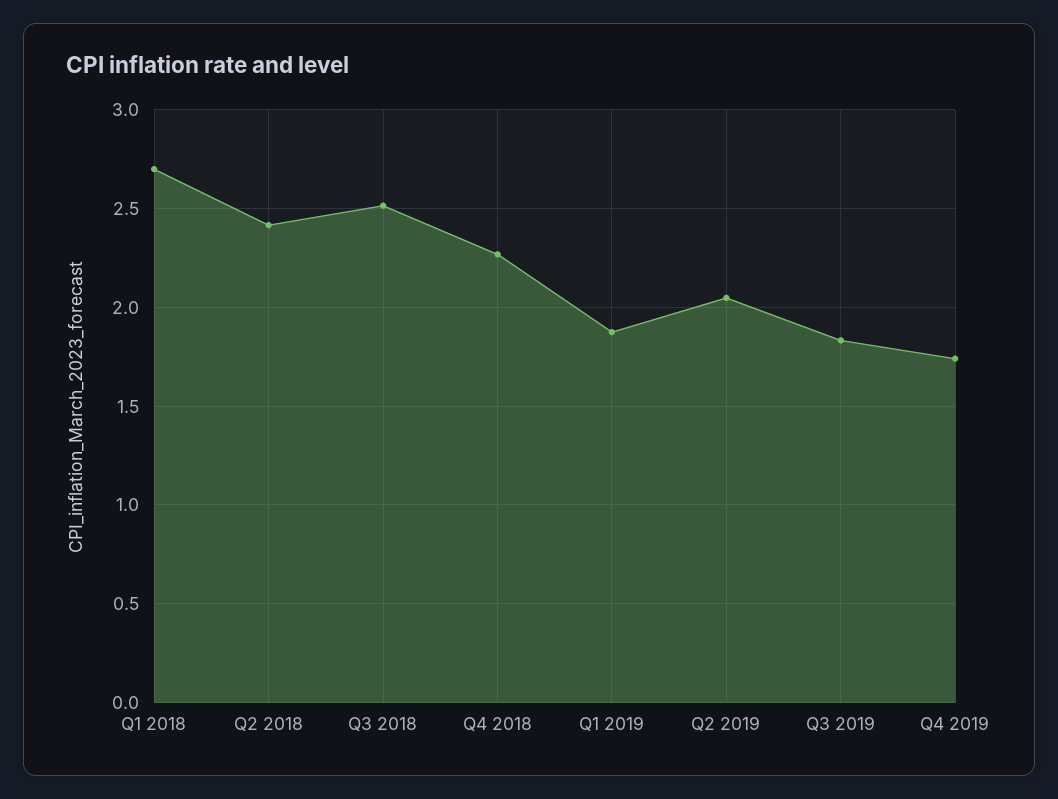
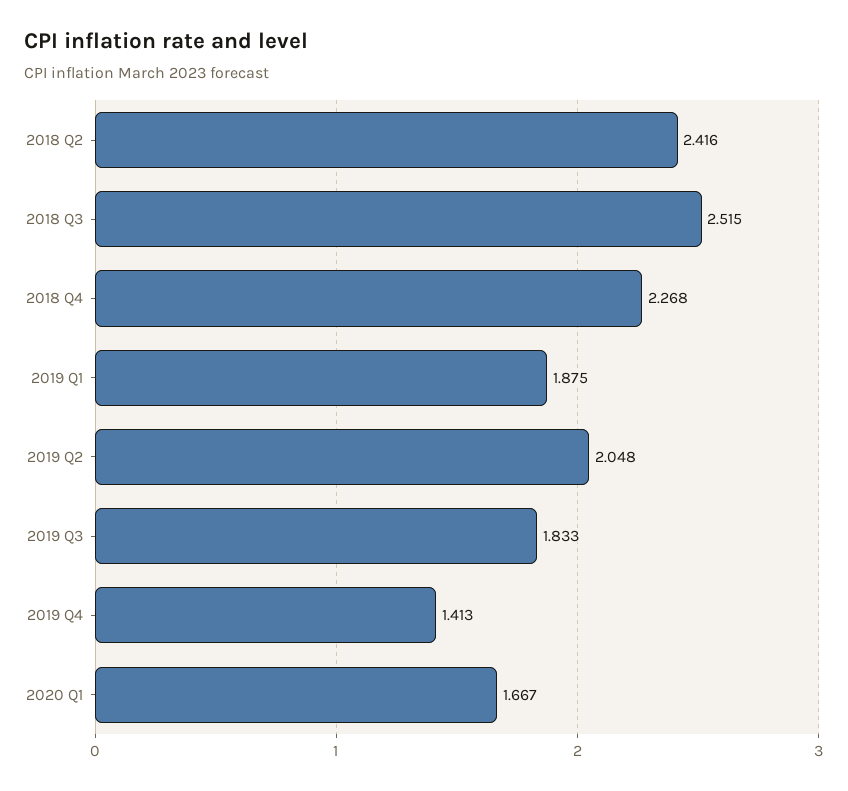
Q1 2018: 2.7 -> none
Q4 2019: 1.75 -> 1.413
2020 Q1: none -> 1.667

